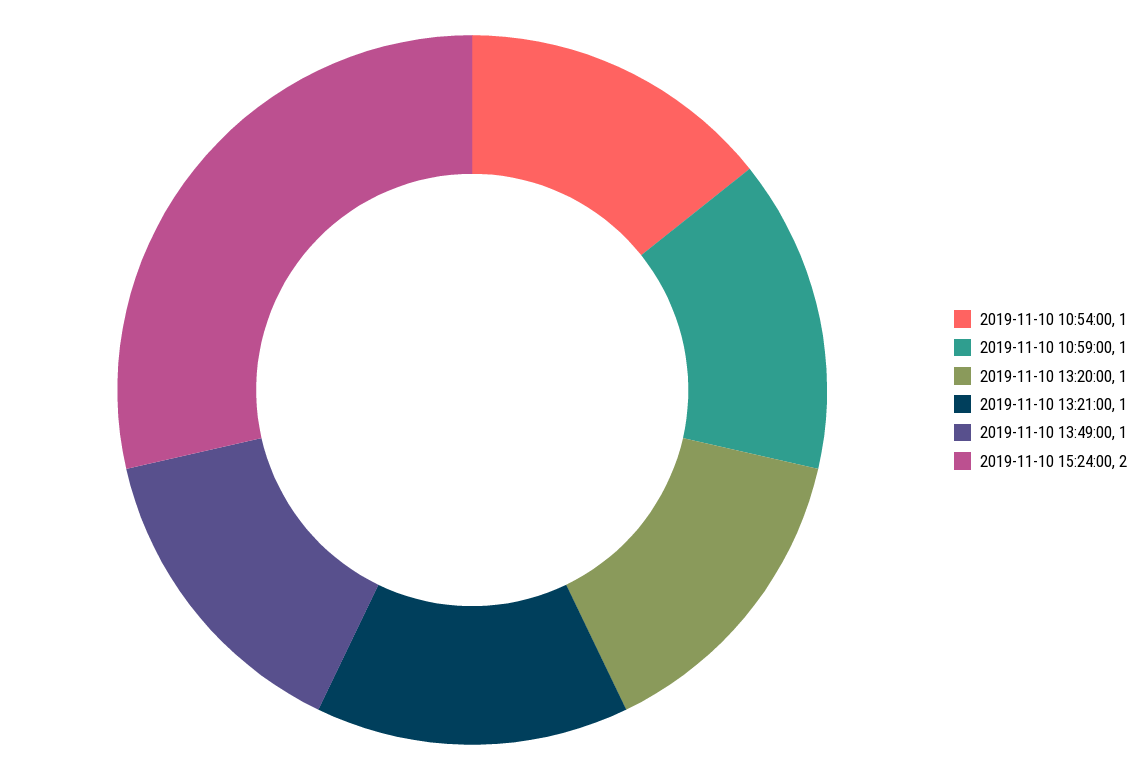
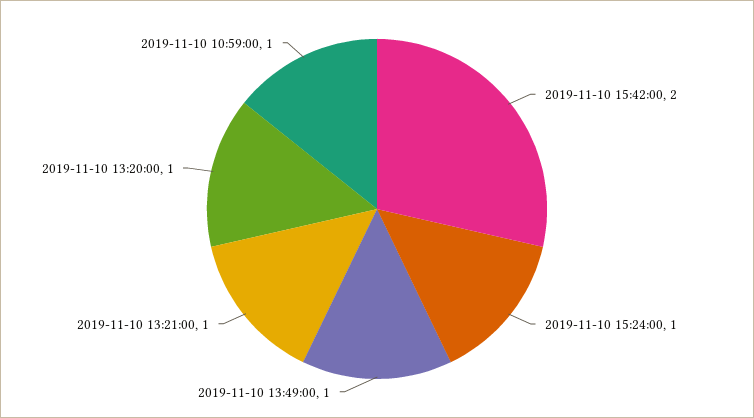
2019-11-10 10:54:00: 1 -> none
2019-11-10 15:24:00: 2 -> 1
2019-11-10 15:42:00: none -> 2

